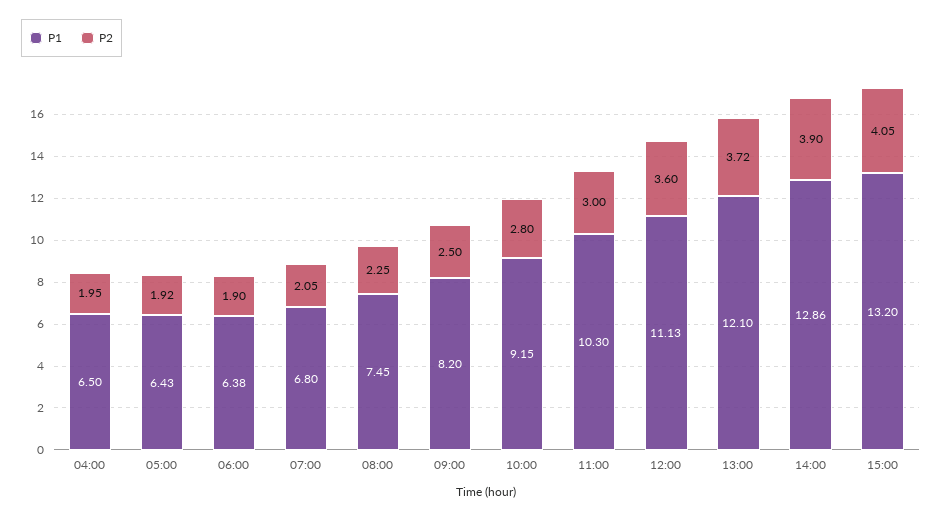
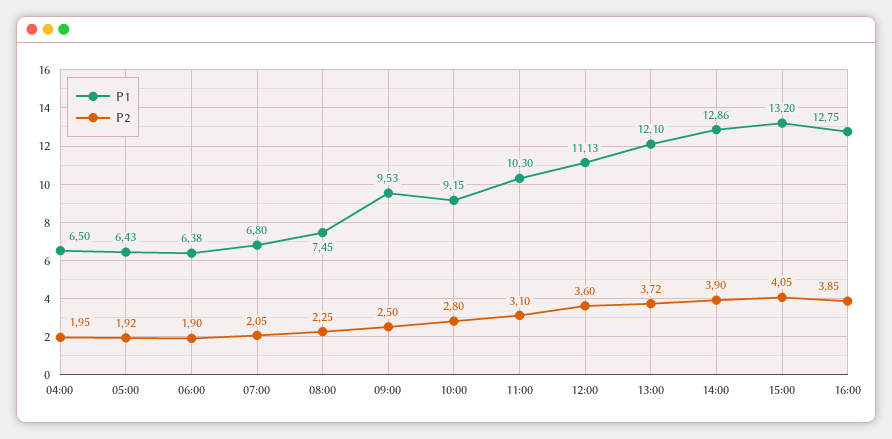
P1, 09:00: 8.2 -> 9.53
P2, 11:00: 3 -> 3.1
P1, 16:00: none -> 12.75
P2, 16:00: none -> 3.85

